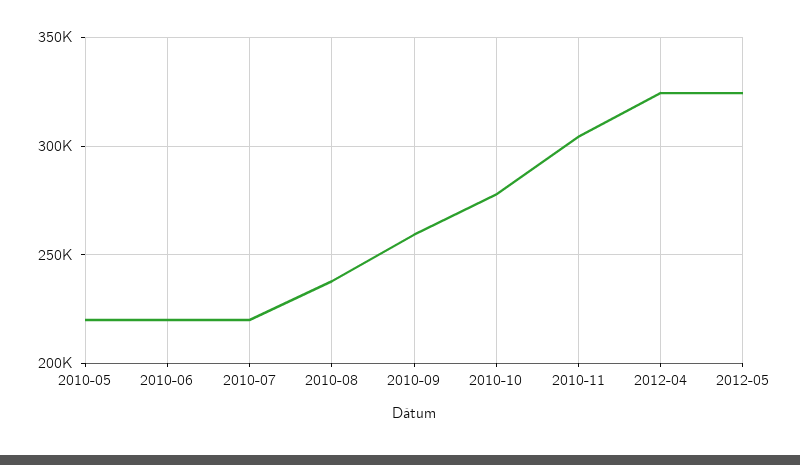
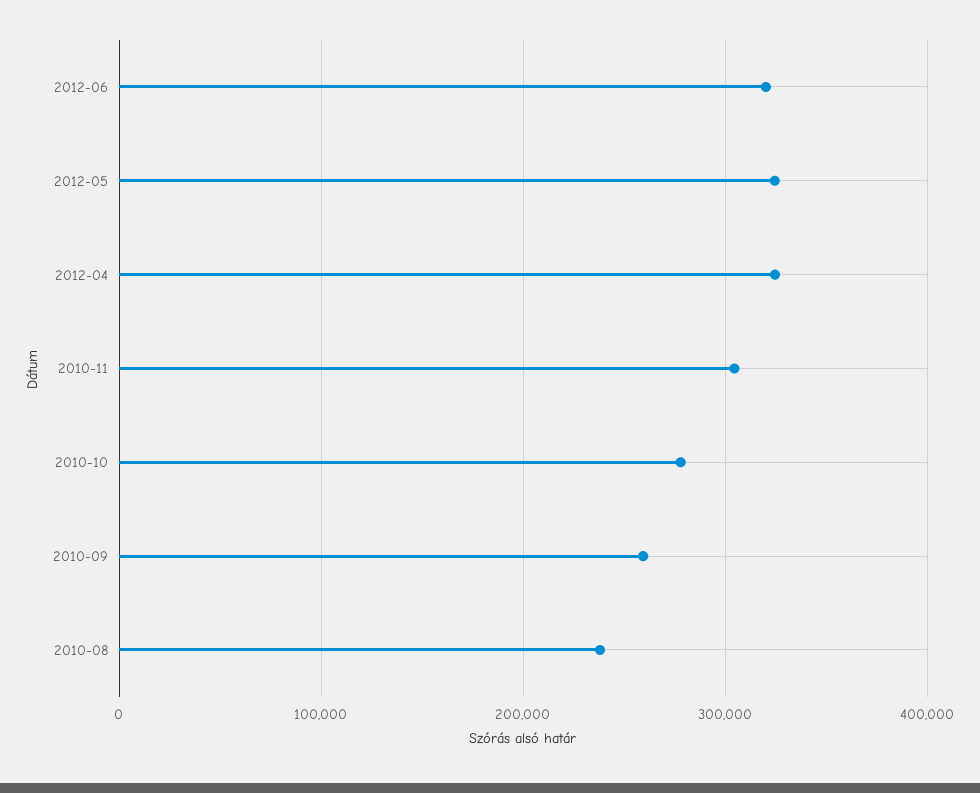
2010-05: 220000 -> none
2010-06: 220000 -> none
2010-07: 220000 -> none
2012-06: none -> 320000

